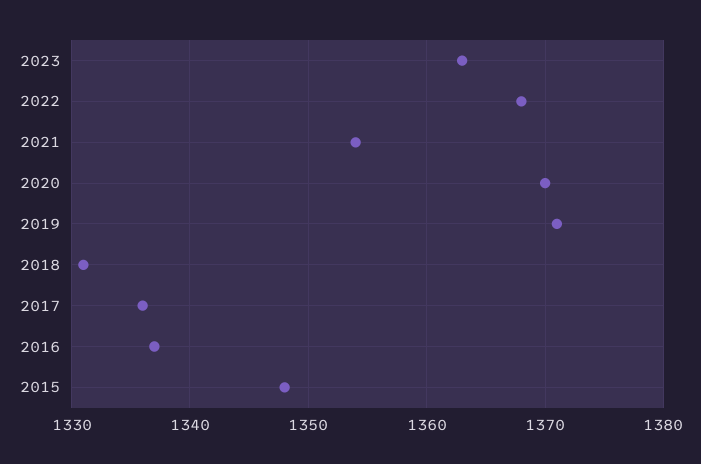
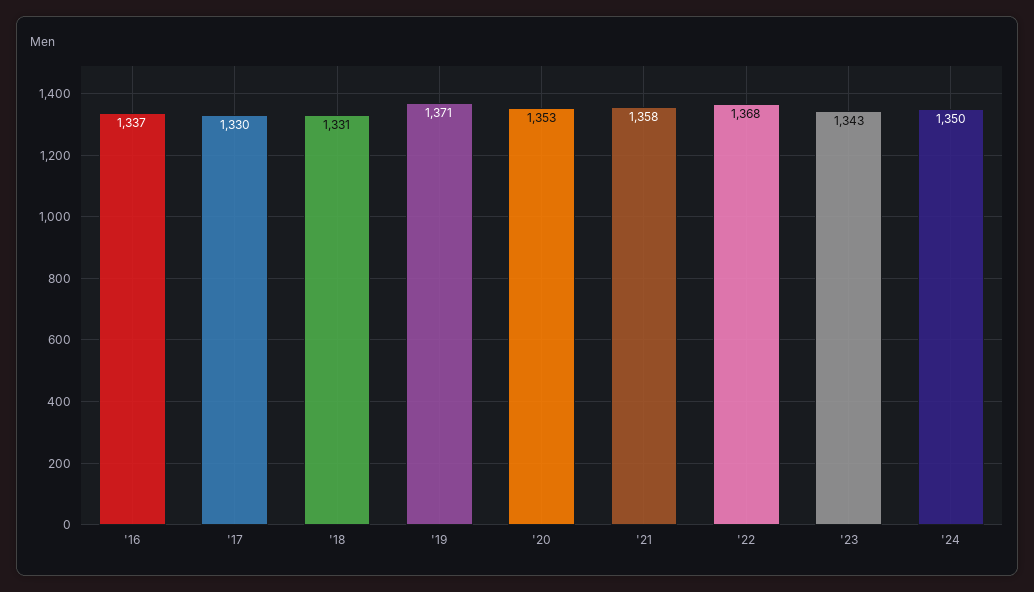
2023: 1363 -> 1343
2021: 1354 -> 1358
2020: 1370 -> 1353
2017: 1336 -> 1330
2015: 1348 -> none
'24: none -> 1350

